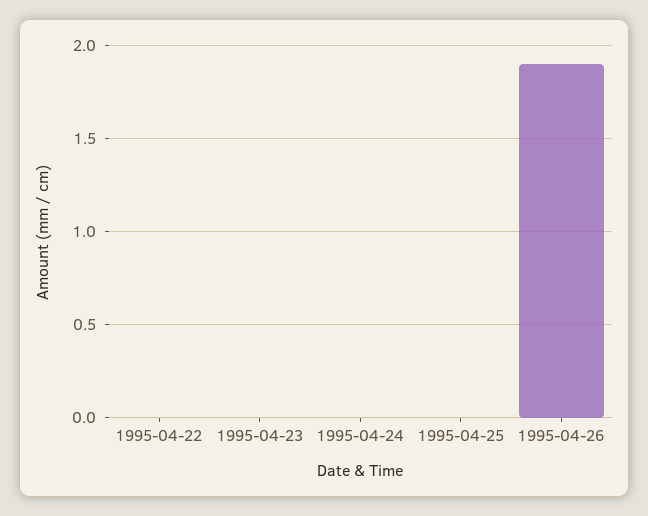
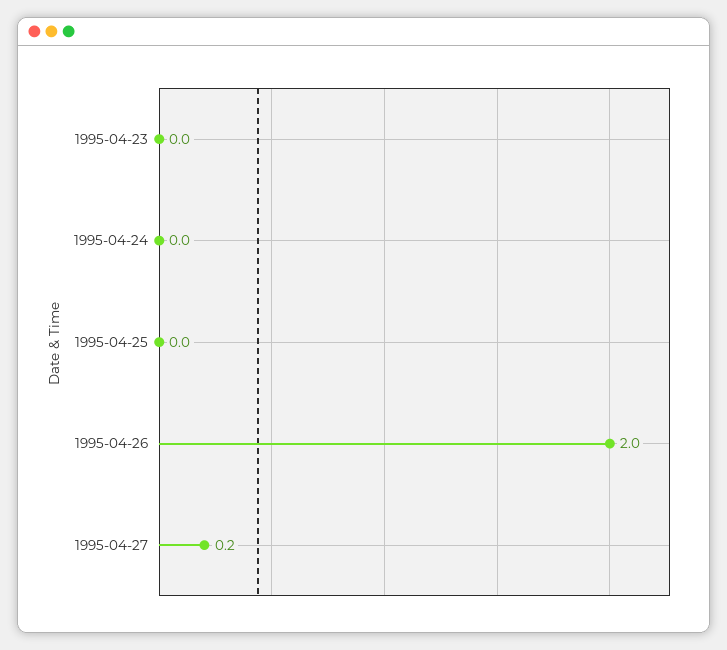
1995-04-22: 0 -> none
1995-04-26: 1.9 -> 2
1995-04-27: none -> 0.2

